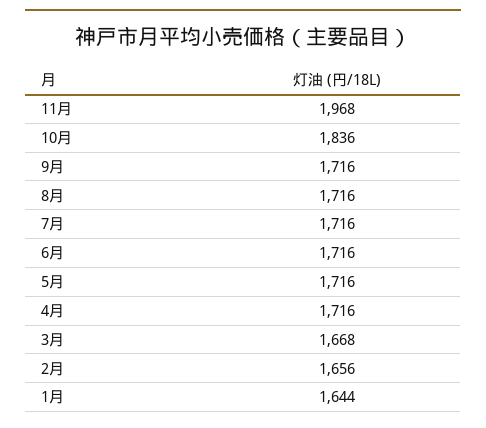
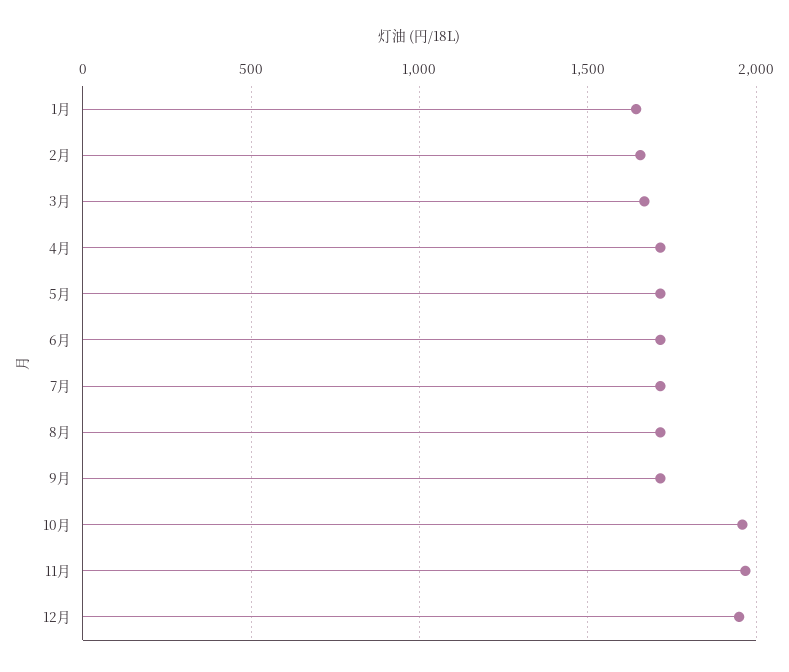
10月: 1836 -> 1950
12月: none -> 1950

